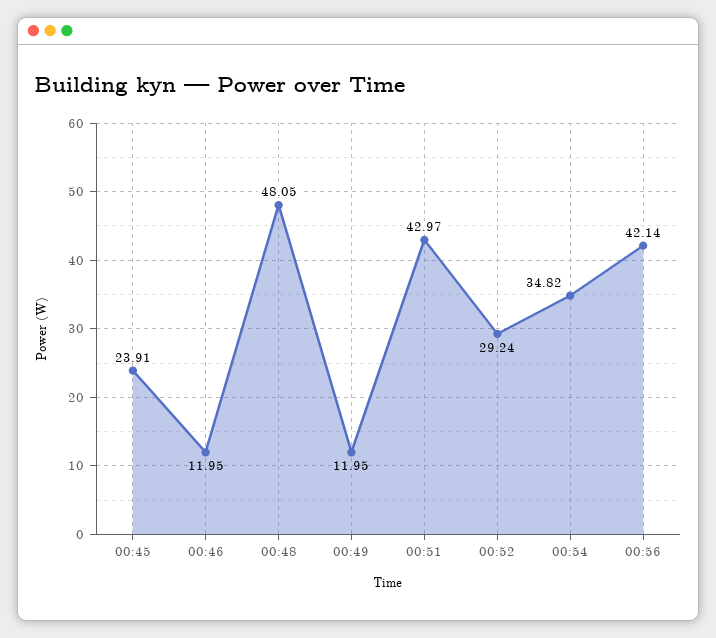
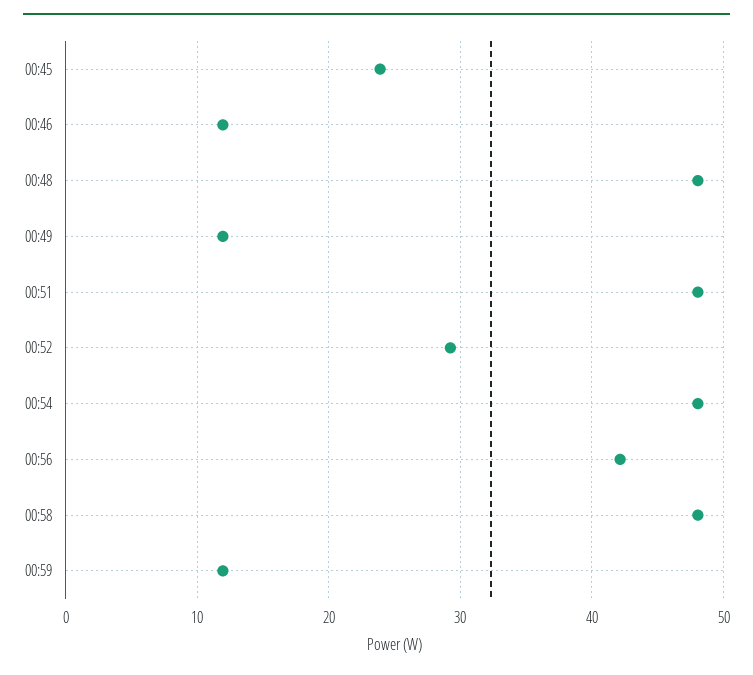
00:51: 42.97 -> 48
00:54: 34.82 -> 48
00:58: none -> 48
00:59: none -> 12

